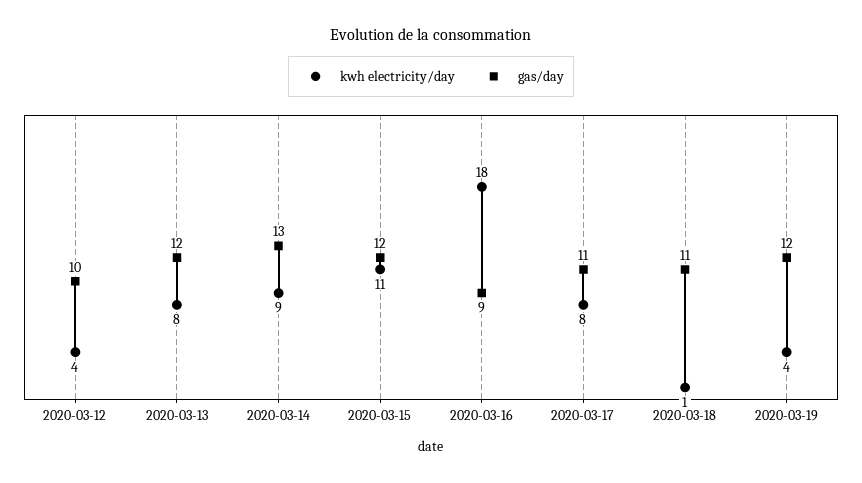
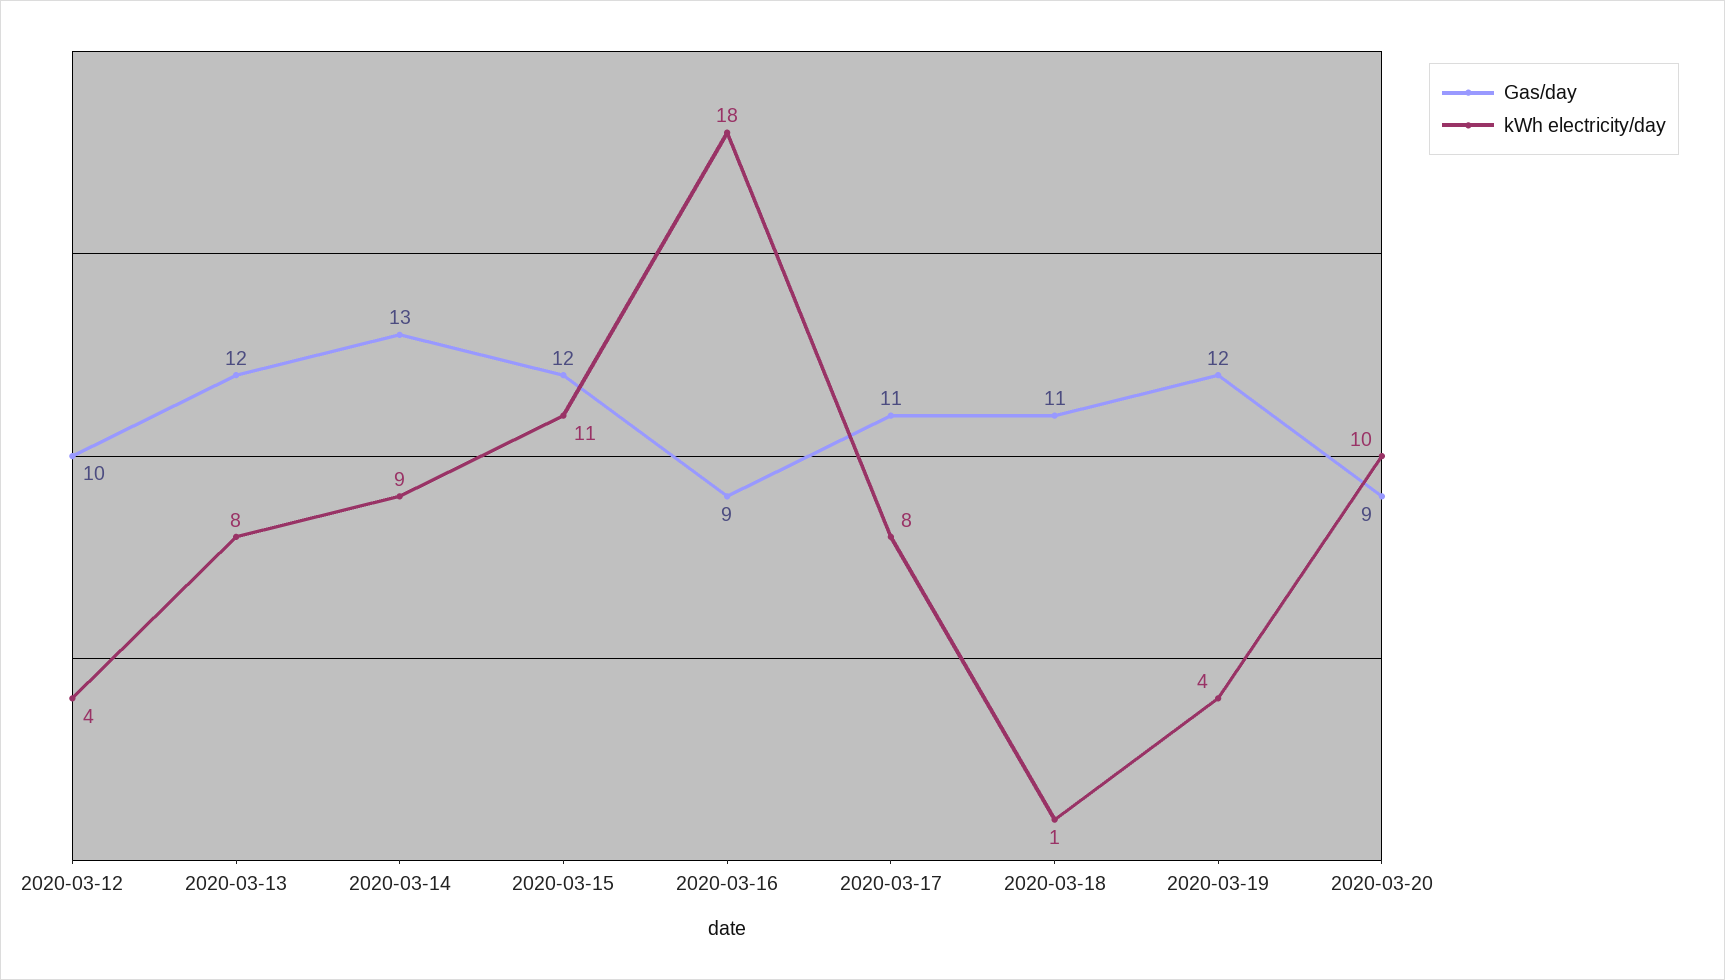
gas/day, 2020-03-20: none -> 9
kwh electricity/day, 2020-03-20: none -> 10

